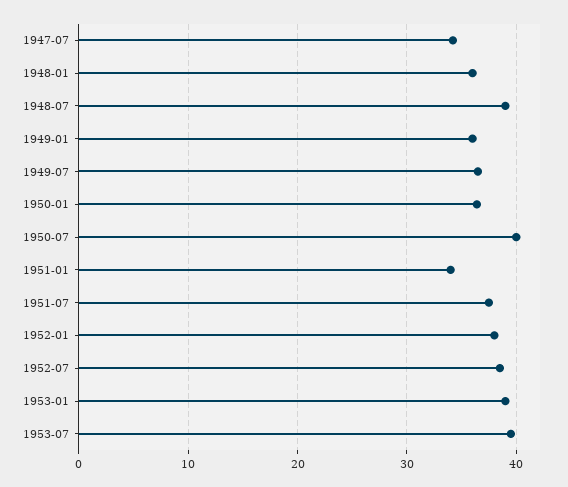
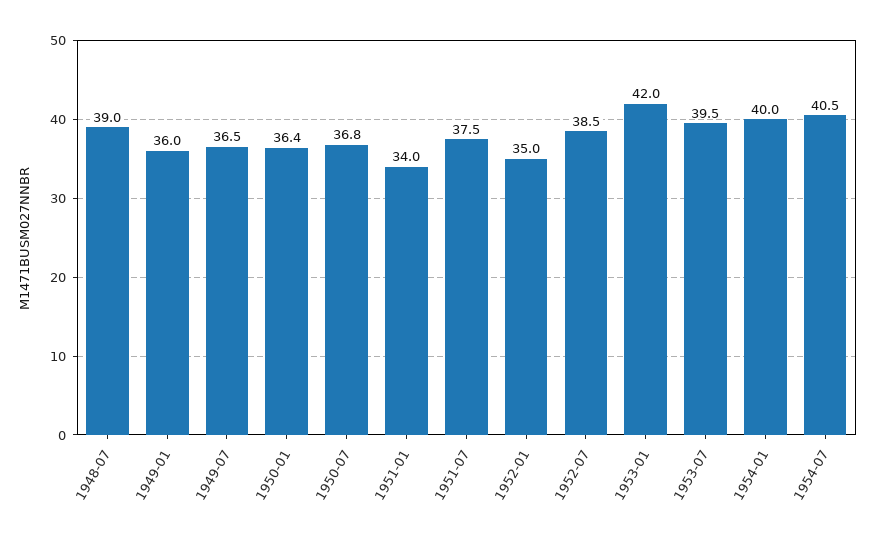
1947-07: 34 -> none
1948-01: 36 -> none
1950-07: 40 -> 36.8
1952-01: 38 -> 35
1953-01: 39 -> 42
1954-01: none -> 40
1954-07: none -> 40.5

